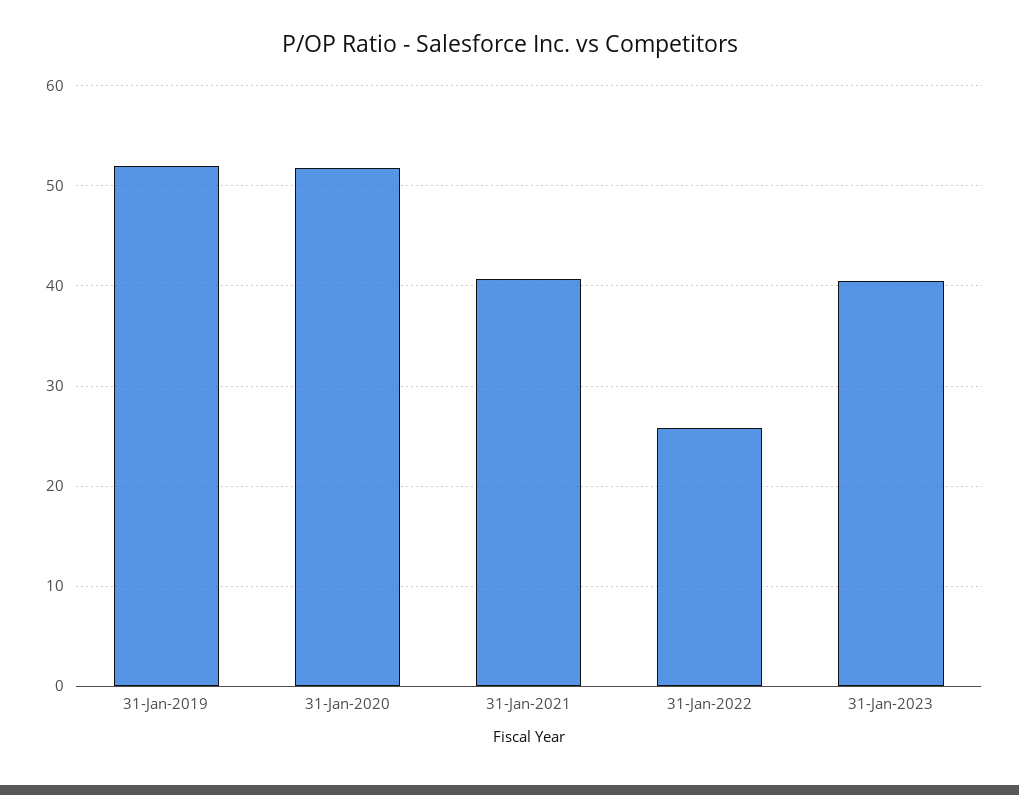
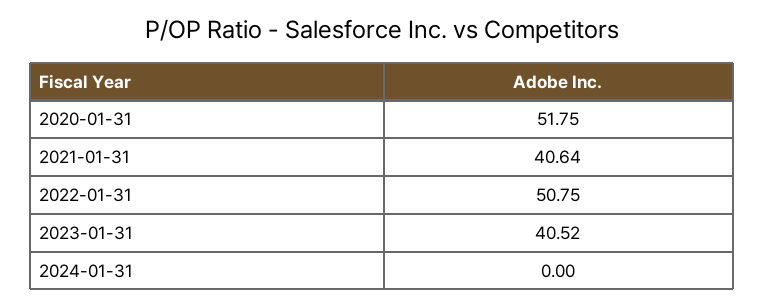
31-Jan-2019: 52 -> none
31-Jan-2022: 26 -> 50.75
2024-01-31: none -> 0

